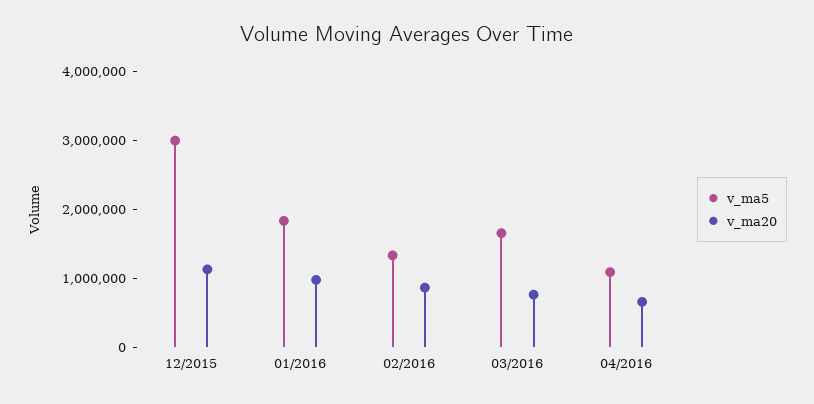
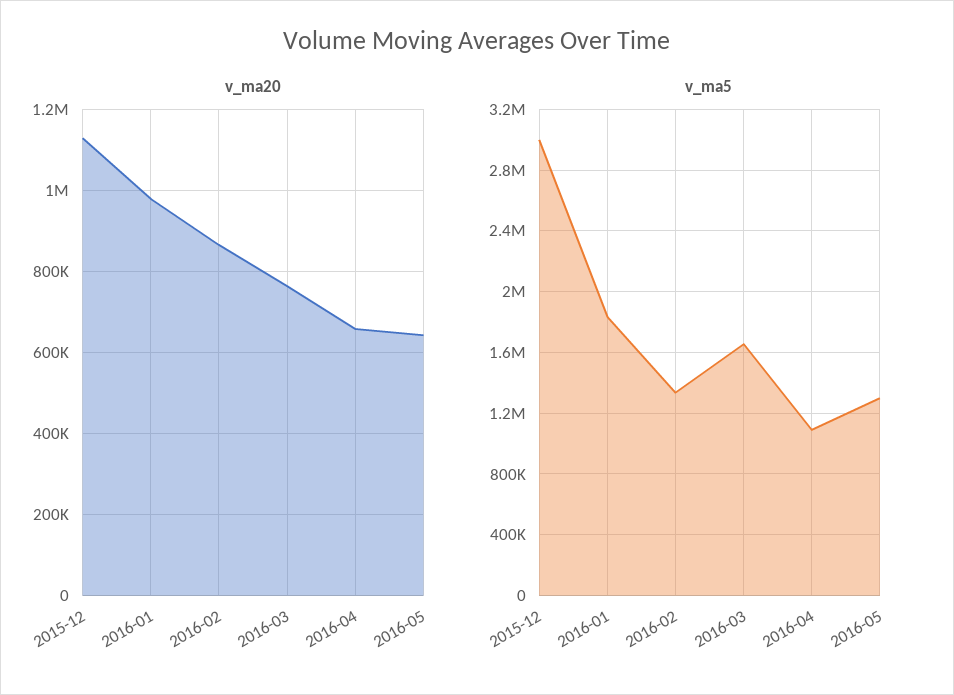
v_ma20, 2016-05: none -> 640000
v_ma5, 2016-05: none -> 1300000

